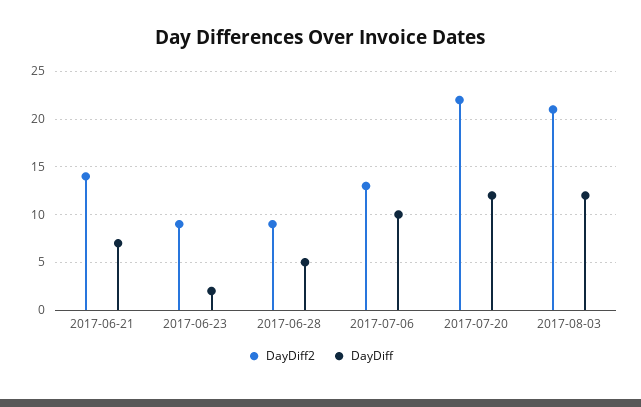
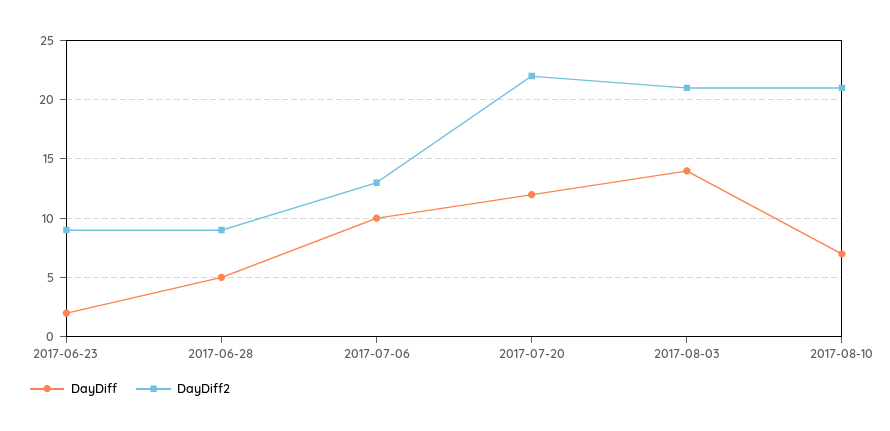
DayDiff2, 2017-06-21: 14 -> none
DayDiff, 2017-06-21: 7 -> none
DayDiff, 2017-08-03: 12 -> 14
DayDiff, 2017-08-10: none -> 7
DayDiff2, 2017-08-10: none -> 21

